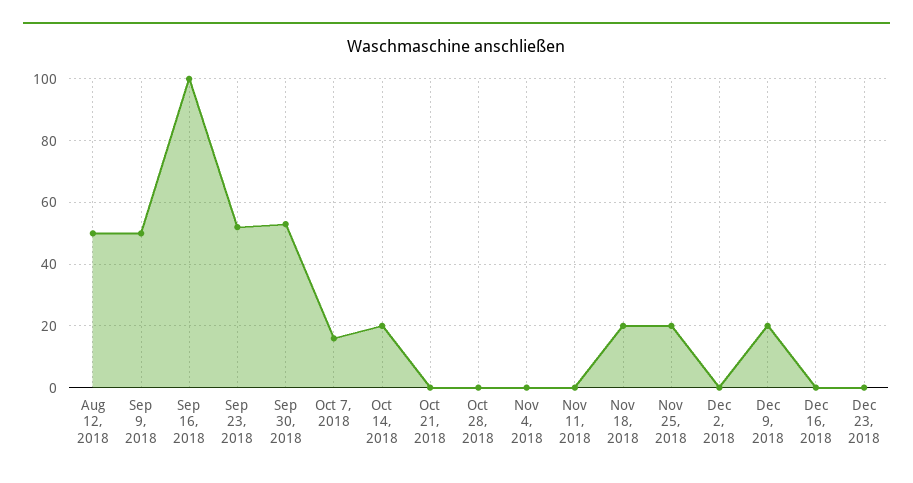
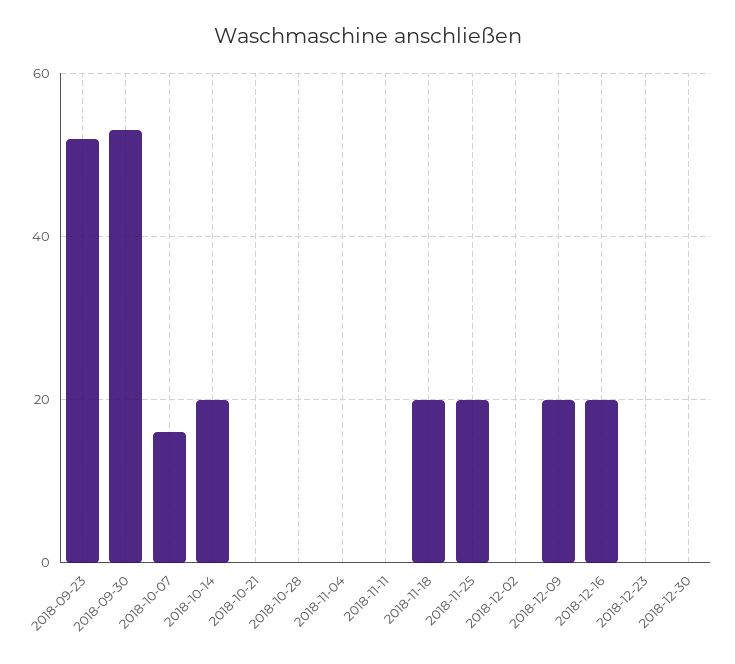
Aug 12, 2018: 50 -> none
Sep 9, 2018: 50 -> none
Sep 16, 2018: 100 -> none
Dec 16, 2018: 0 -> 20
2018-12-30: none -> 0

